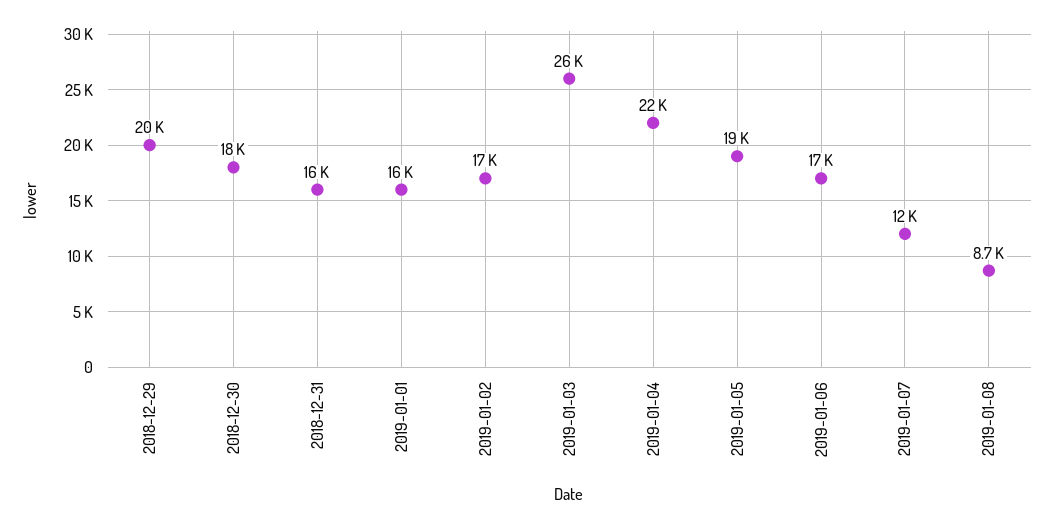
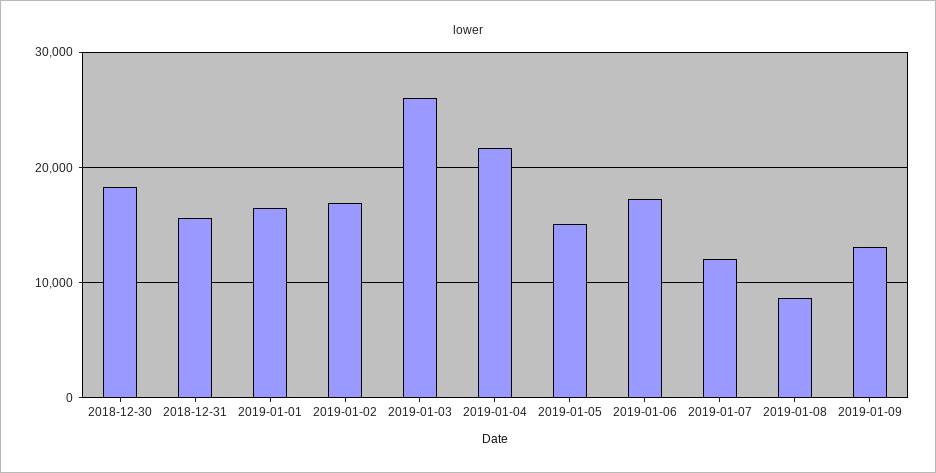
2018-12-29: 20000 -> none
2019-01-05: 19000 -> 15000
2019-01-09: none -> 13000

